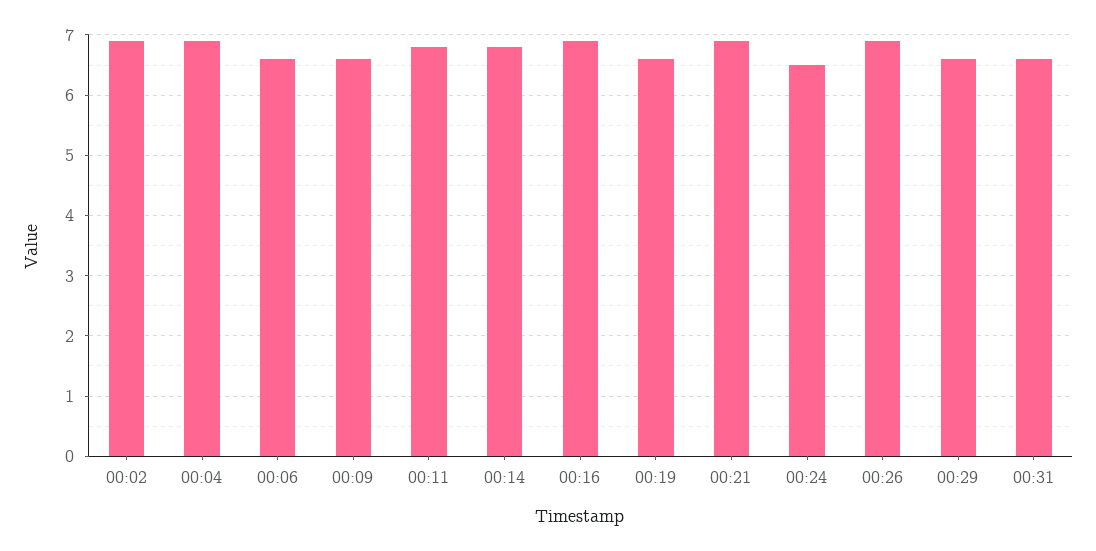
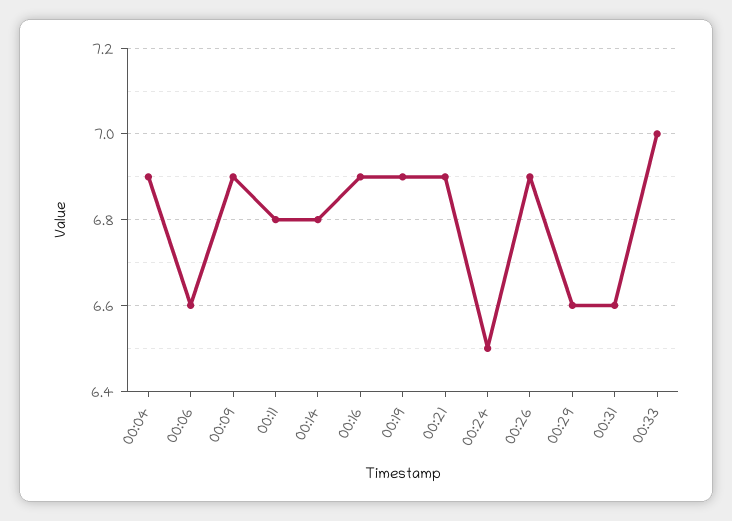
00:02: 6.9 -> none
00:09: 6.6 -> 6.9
00:19: 6.6 -> 6.9
00:33: none -> 7

